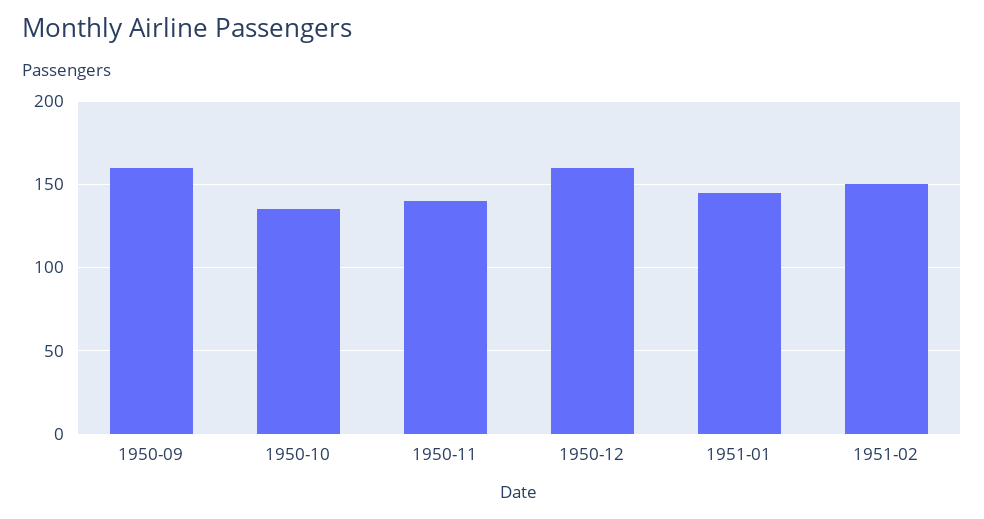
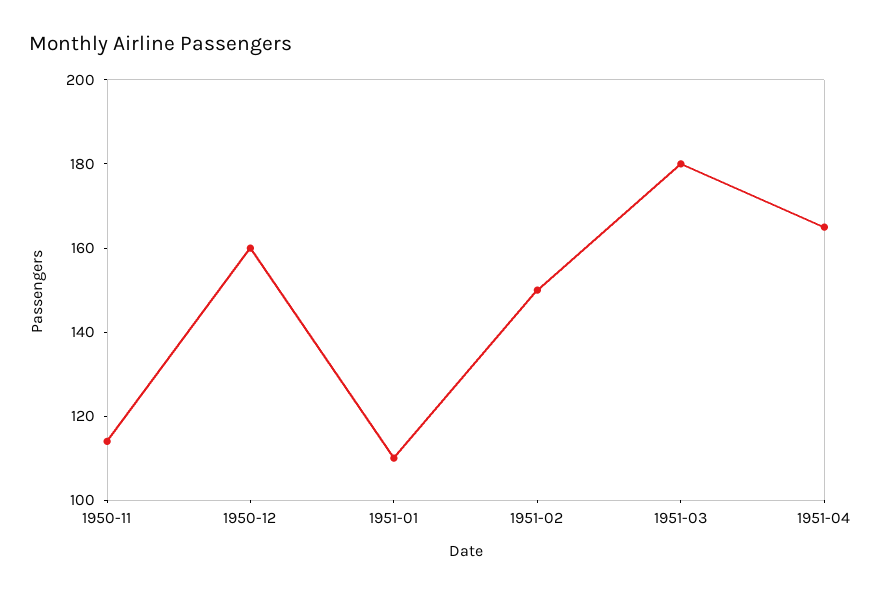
1950-09: 160 -> none
1950-10: 135 -> none
1950-11: 140 -> 115
1951-01: 145 -> 110
1951-03: none -> 180
1951-04: none -> 165

